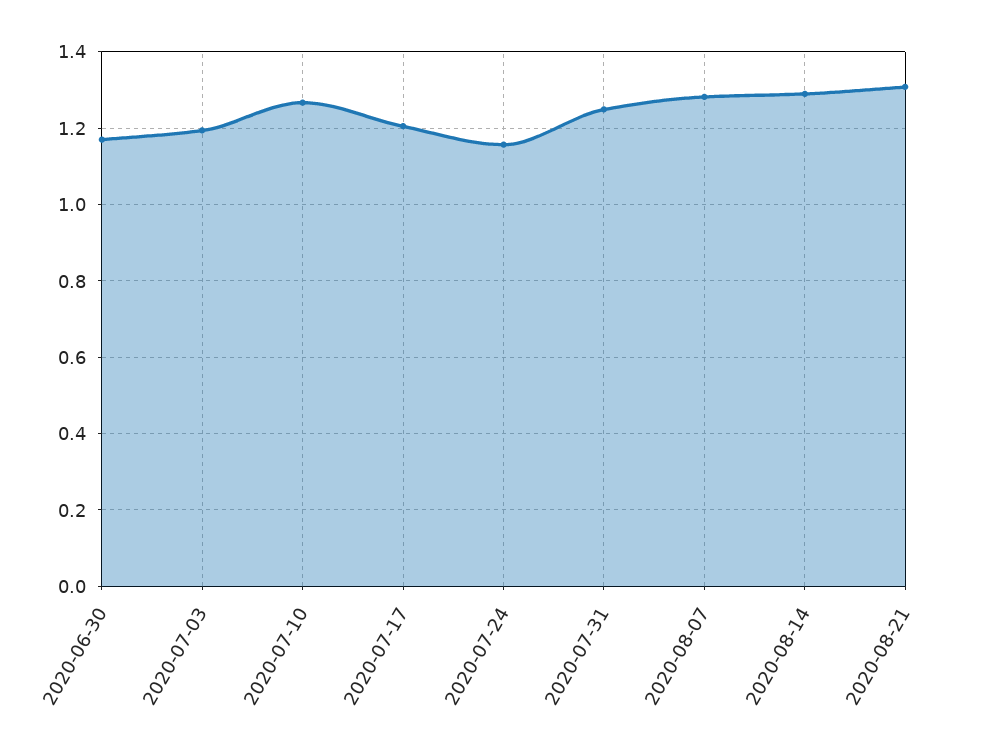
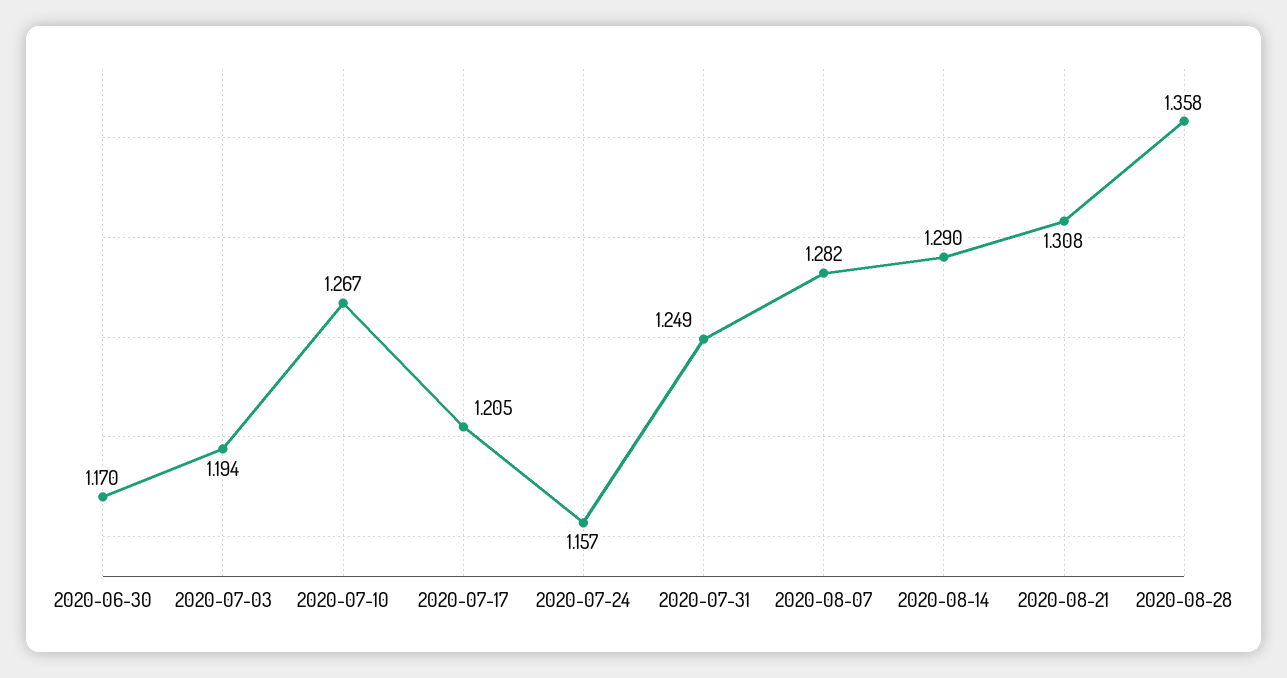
2020-08-28: none -> 1.358

